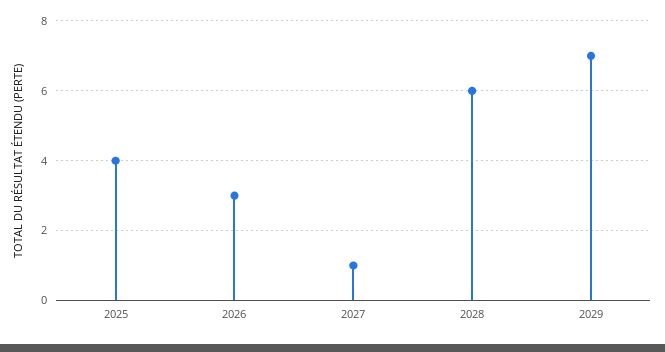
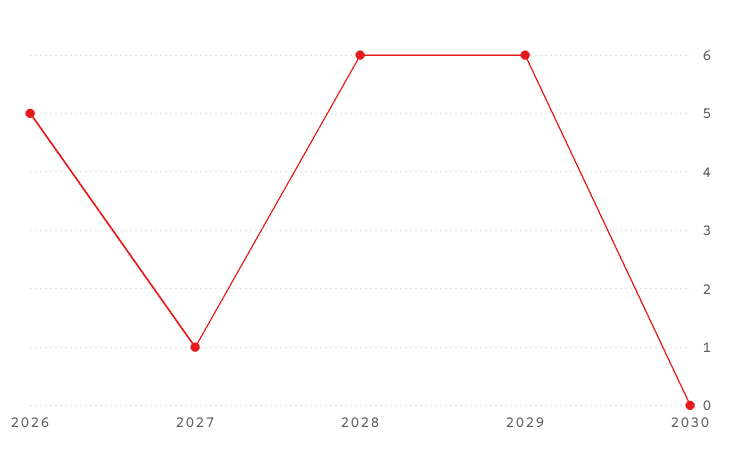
2025: 4 -> none
2026: 3 -> 5
2029: 7 -> 6
2030: none -> 0

